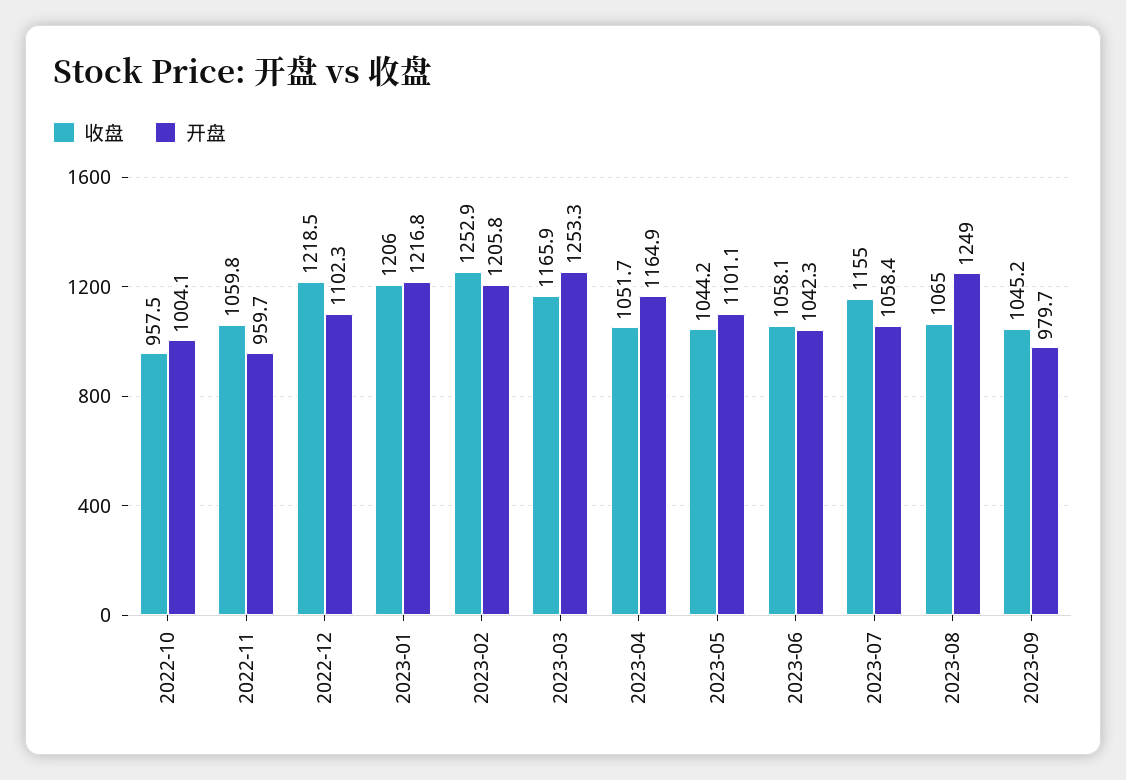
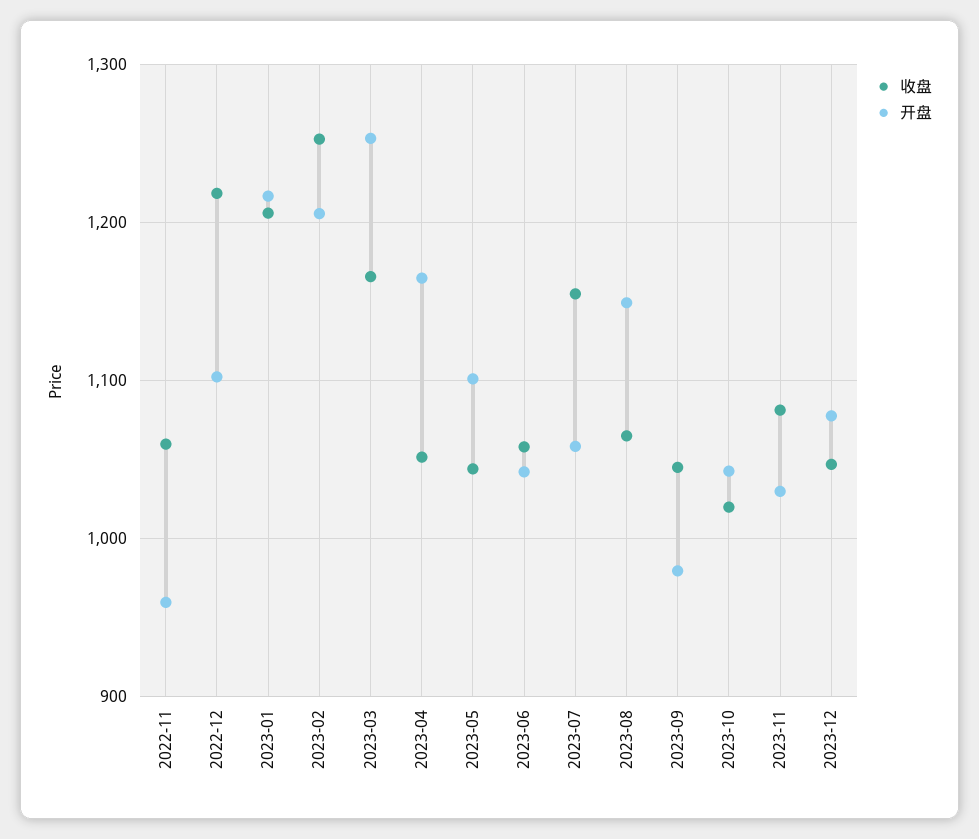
收盘, 2022-10: 957.5 -> none
开盘, 2022-10: 1004.1 -> none
开盘, 2023-08: 1249 -> 1150
收盘, 2023-10: none -> 1020
开盘, 2023-10: none -> 1040
收盘, 2023-11: none -> 1080
开盘, 2023-11: none -> 1030
收盘, 2023-12: none -> 1050
开盘, 2023-12: none -> 1080

